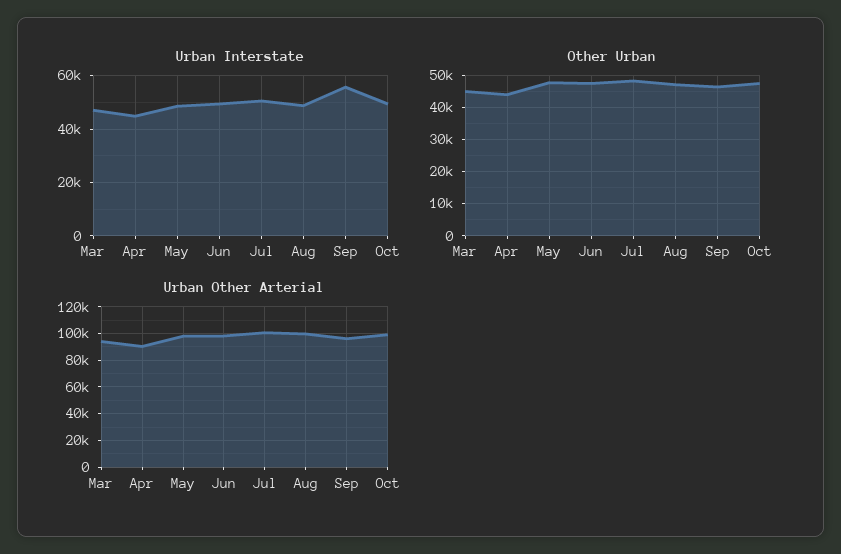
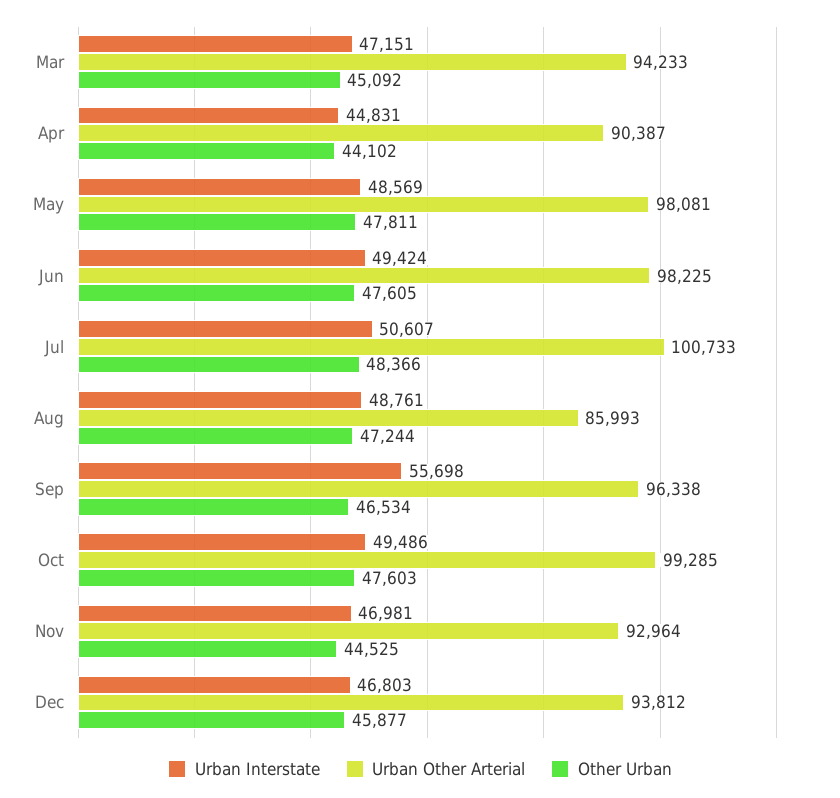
Urban Other Arterial, Aug: 100000 -> 85993
Urban Interstate, Nov: none -> 46981
Urban Other Arterial, Nov: none -> 92964
Other Urban, Nov: none -> 44525
Urban Interstate, Dec: none -> 46803
Urban Other Arterial, Dec: none -> 93812
Other Urban, Dec: none -> 45877

